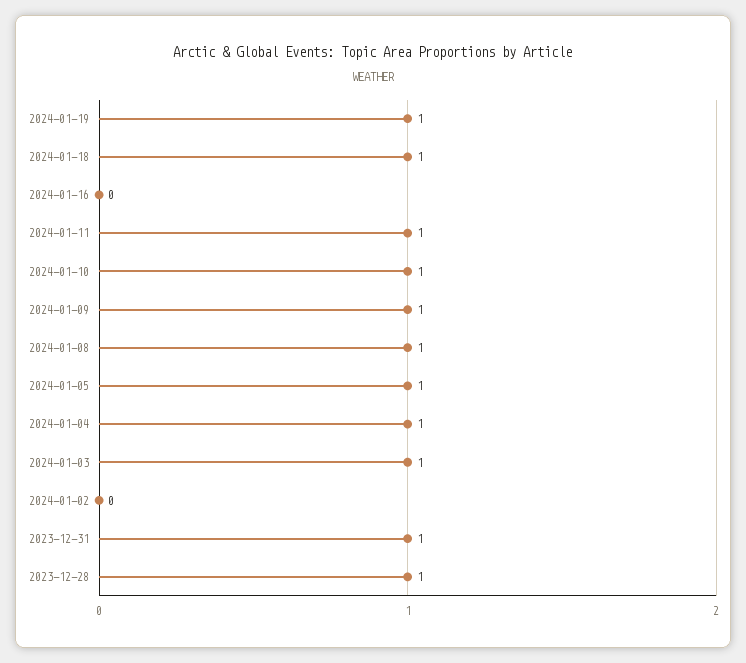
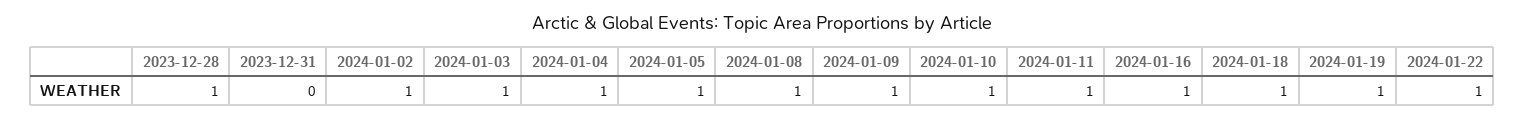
2024-01-16: 0 -> 1
2024-01-02: 0 -> 1
2023-12-31: 1 -> 0
2024-01-22: none -> 1

